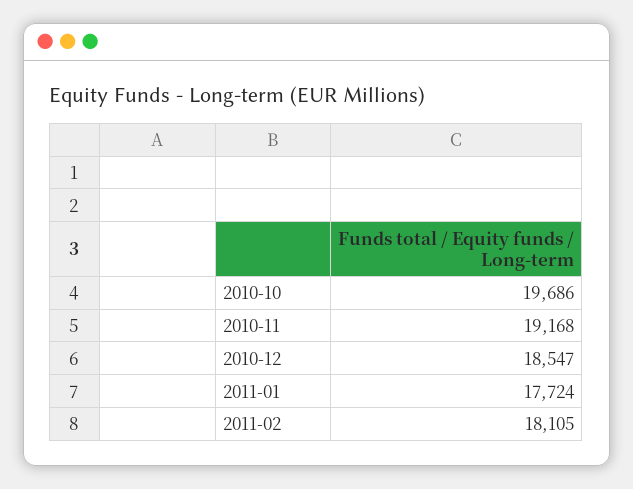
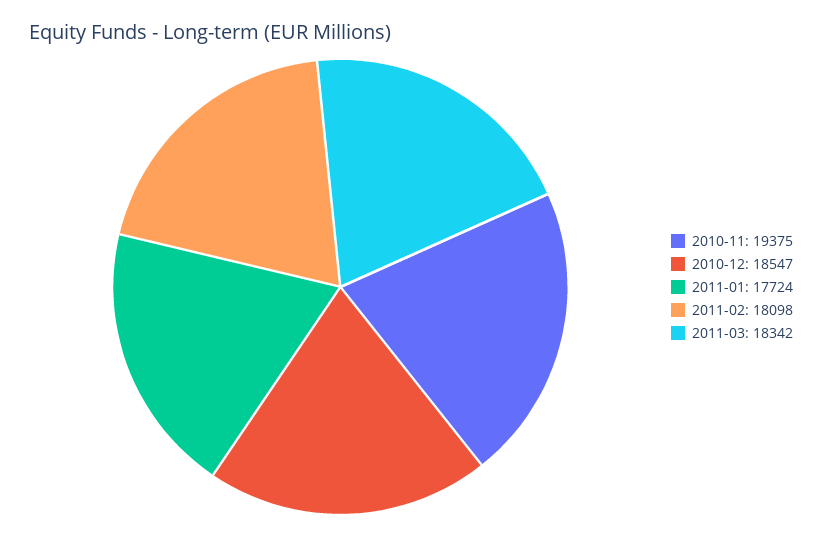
2010-10: 19686 -> none
2010-11: 19168 -> 19375
2011-02: 18105 -> 18098
2011-03: none -> 18342

